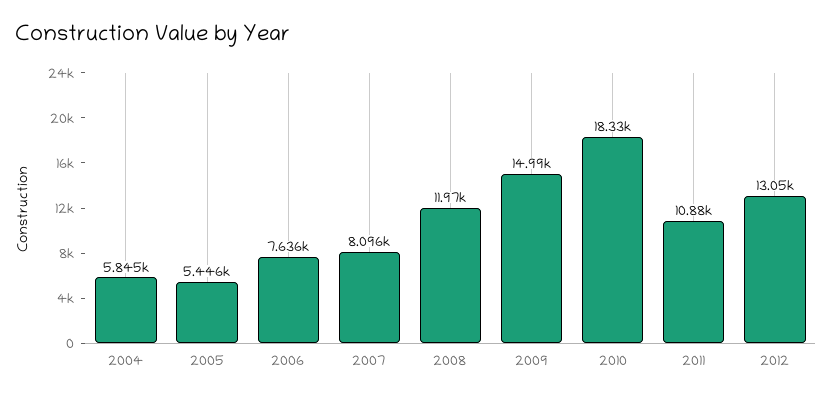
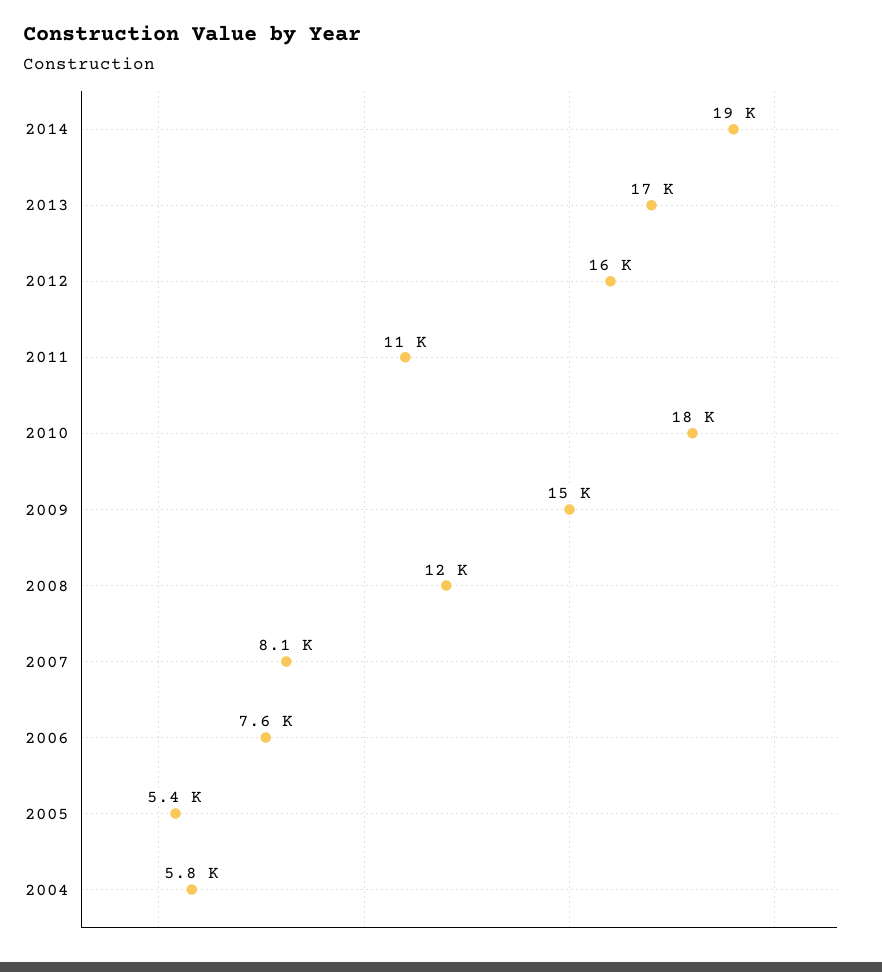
2012: 13050 -> 16000
2014: none -> 19000
2013: none -> 17000

